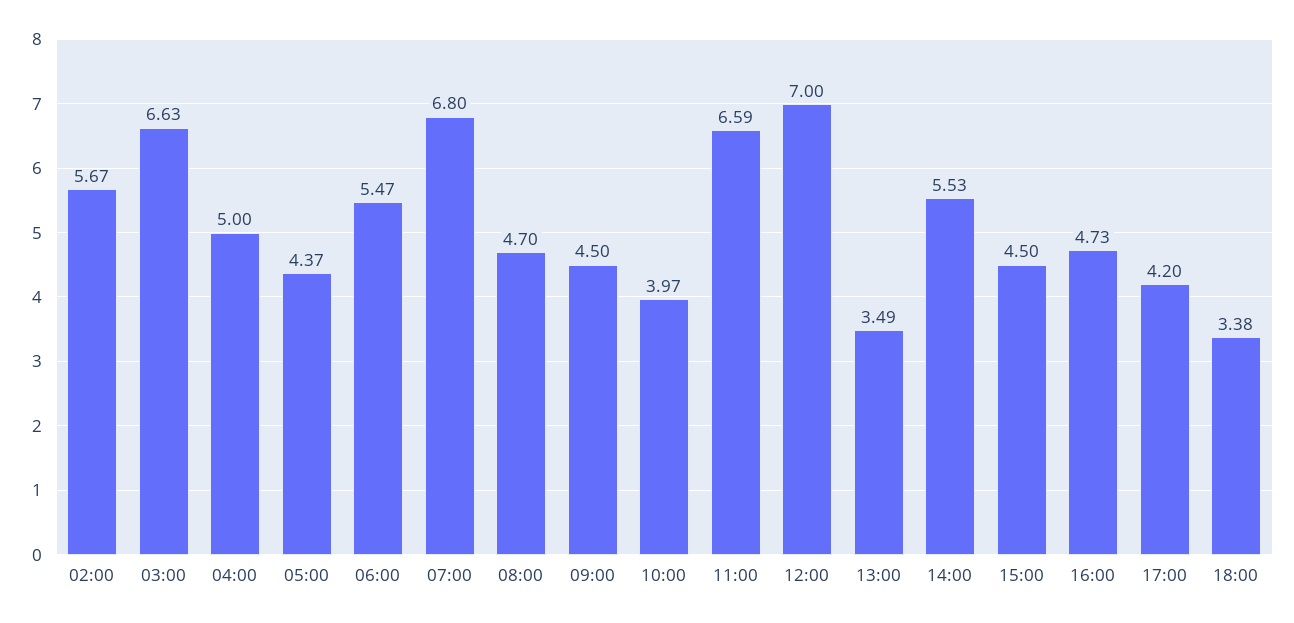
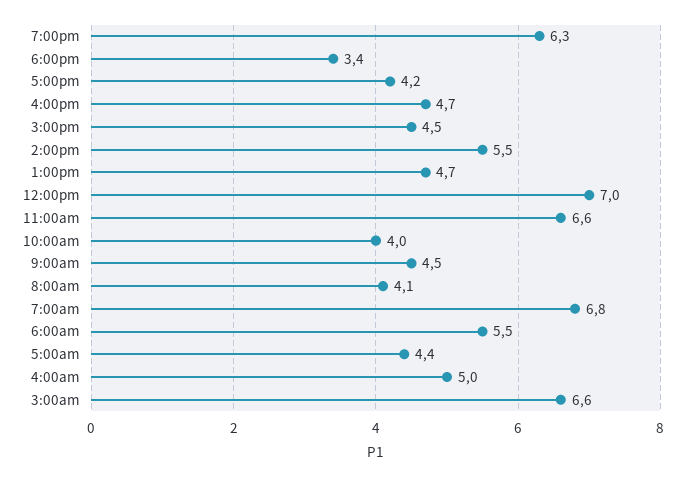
02:00: 5.67 -> none
08:00: 4.7 -> 4.1
13:00: 3.49 -> 4.7
7:00pm: none -> 6.3

